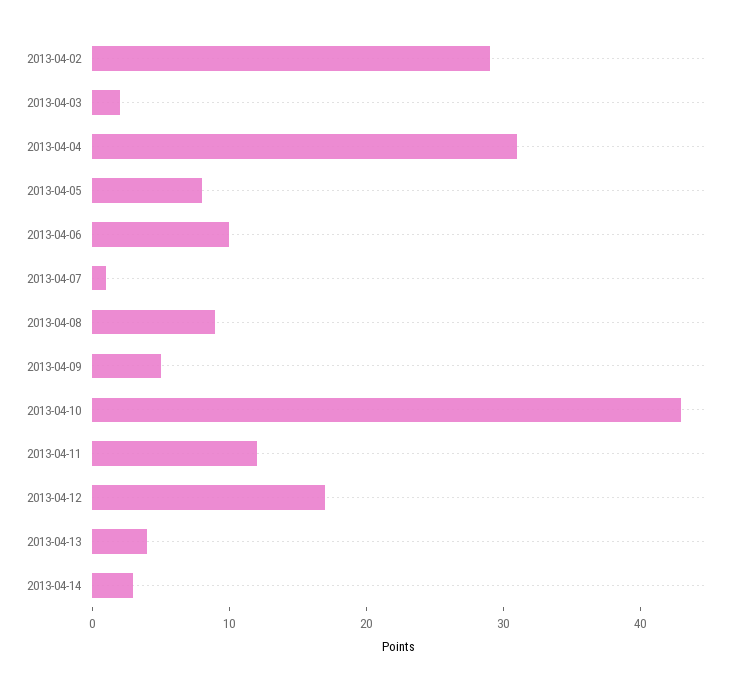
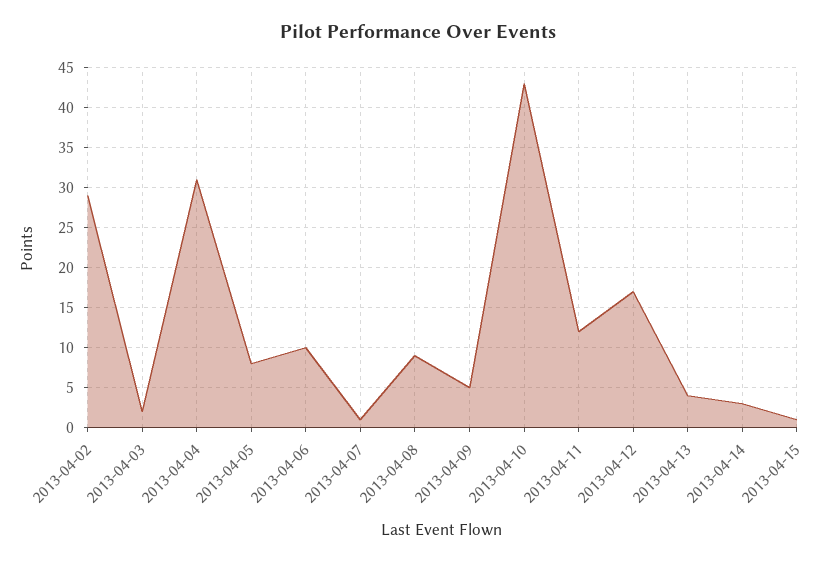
2013-04-15: none -> 1

